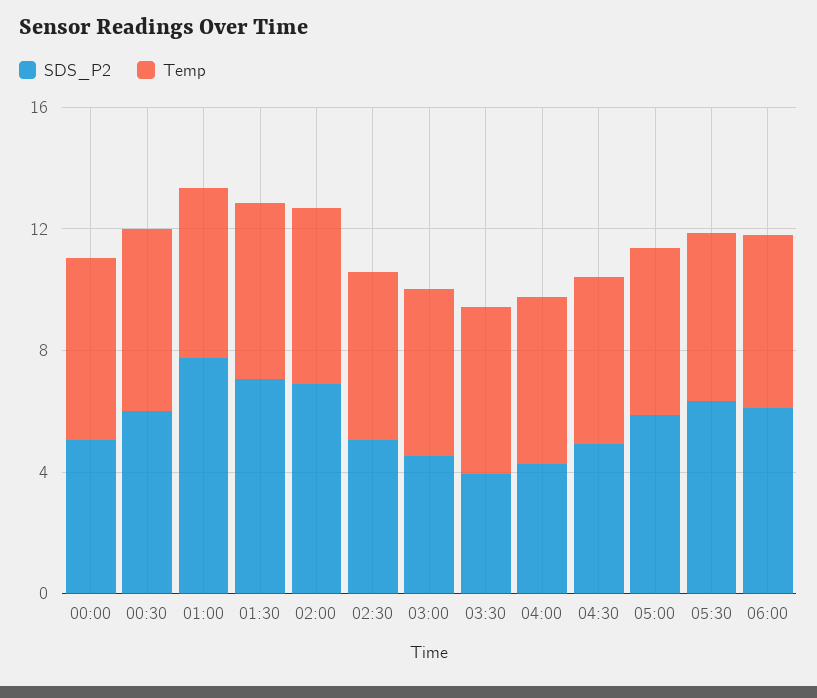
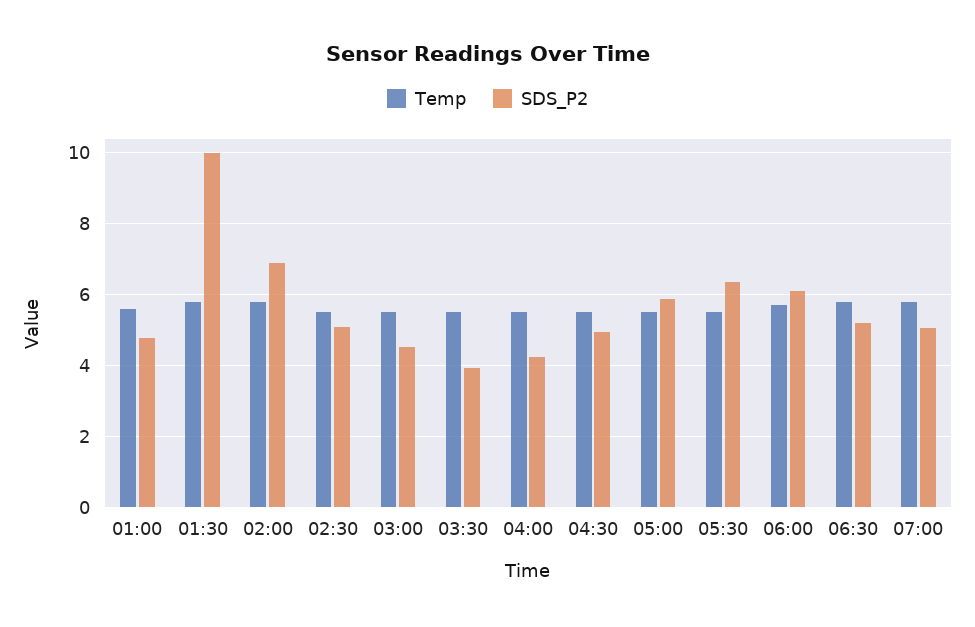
SDS_P2, 00:00: 5 -> none
Temp, 00:00: 6 -> none
SDS_P2, 00:30: 6 -> none
Temp, 00:30: 6 -> none
SDS_P2, 01:00: 8 -> 4.8
SDS_P2, 01:30: 7 -> 10
Temp, 06:30: none -> 5.8
SDS_P2, 06:30: none -> 5.2
Temp, 07:00: none -> 5.8
SDS_P2, 07:00: none -> 5

